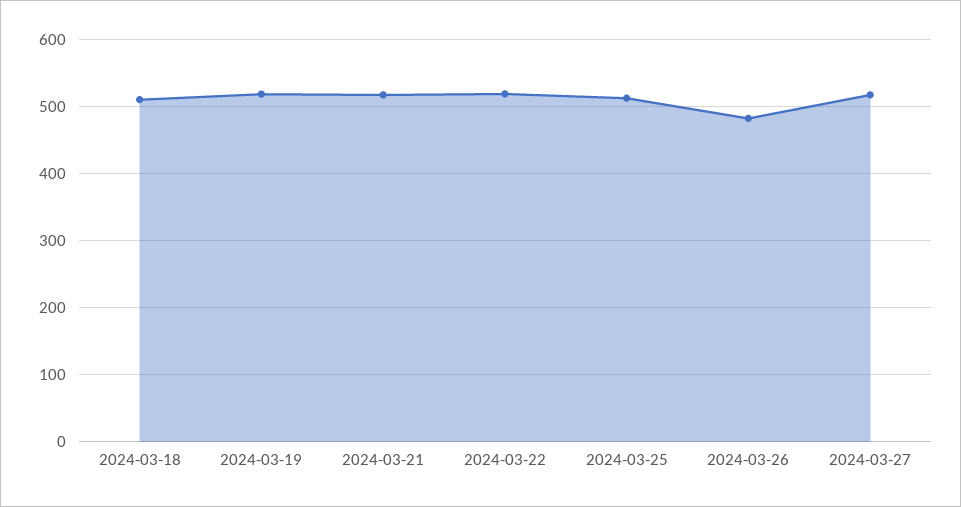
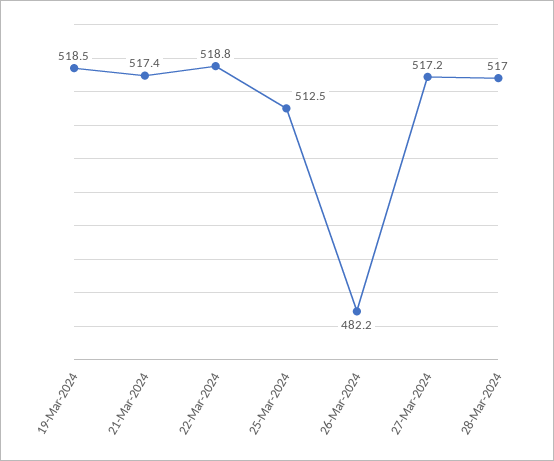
2024-03-18: 510 -> none
28-Mar-2024: none -> 517

